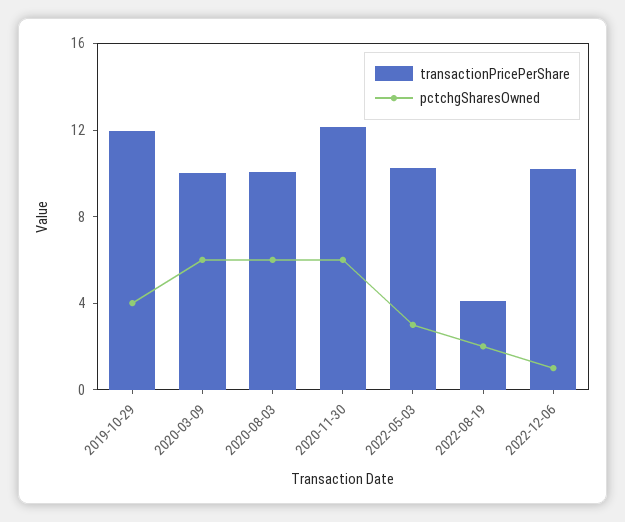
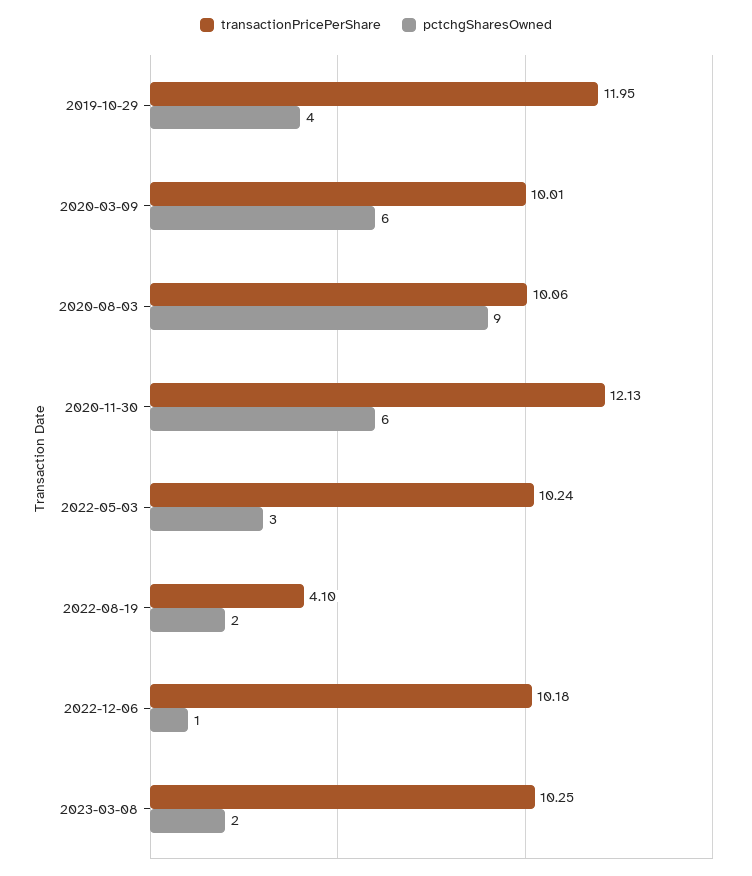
pctchgSharesOwned, 2020-08-03: 6 -> 9
transactionPricePerShare, 2023-03-08: none -> 10.25
pctchgSharesOwned, 2023-03-08: none -> 2

